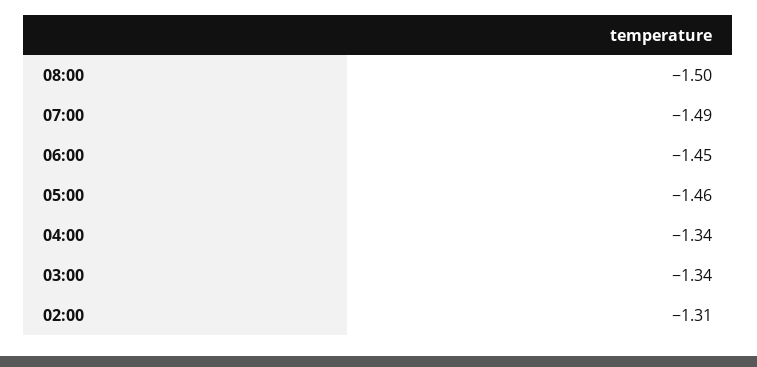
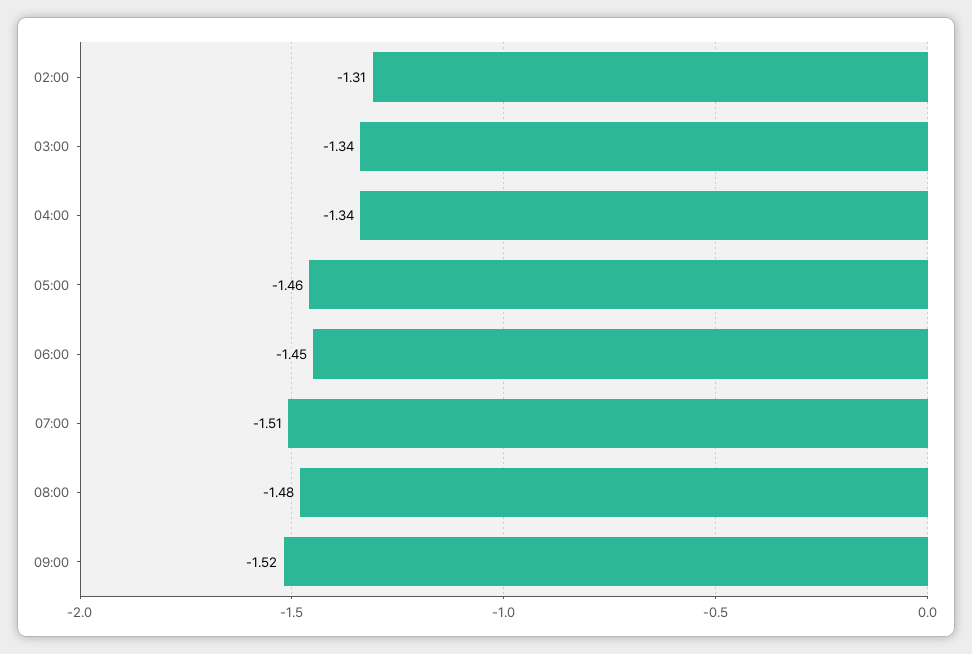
08:00: -1.5 -> -1.48
07:00: -1.49 -> -1.51
09:00: none -> -1.52

